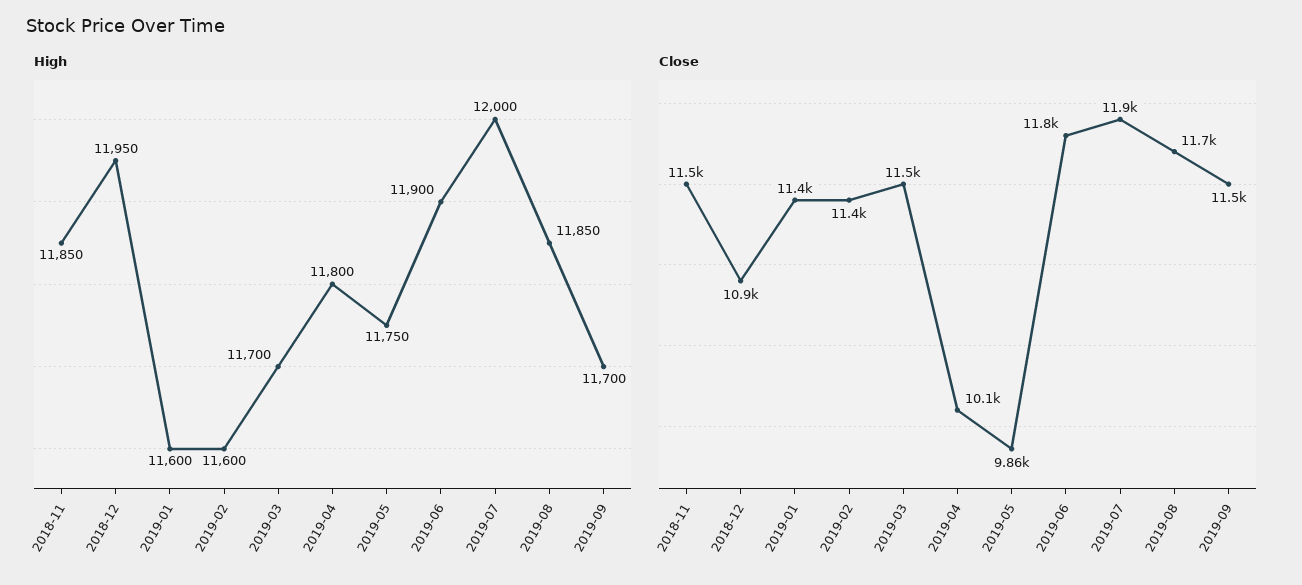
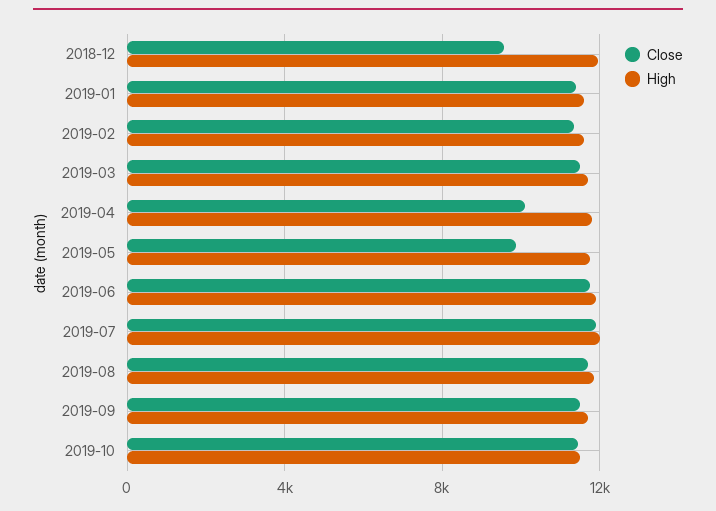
High, 2018-11: 11850 -> none
Close, 2018-11: 11500 -> none
Close, 2018-12: 10900 -> 9500
Close, 2019-10: none -> 11500
High, 2019-10: none -> 11500

